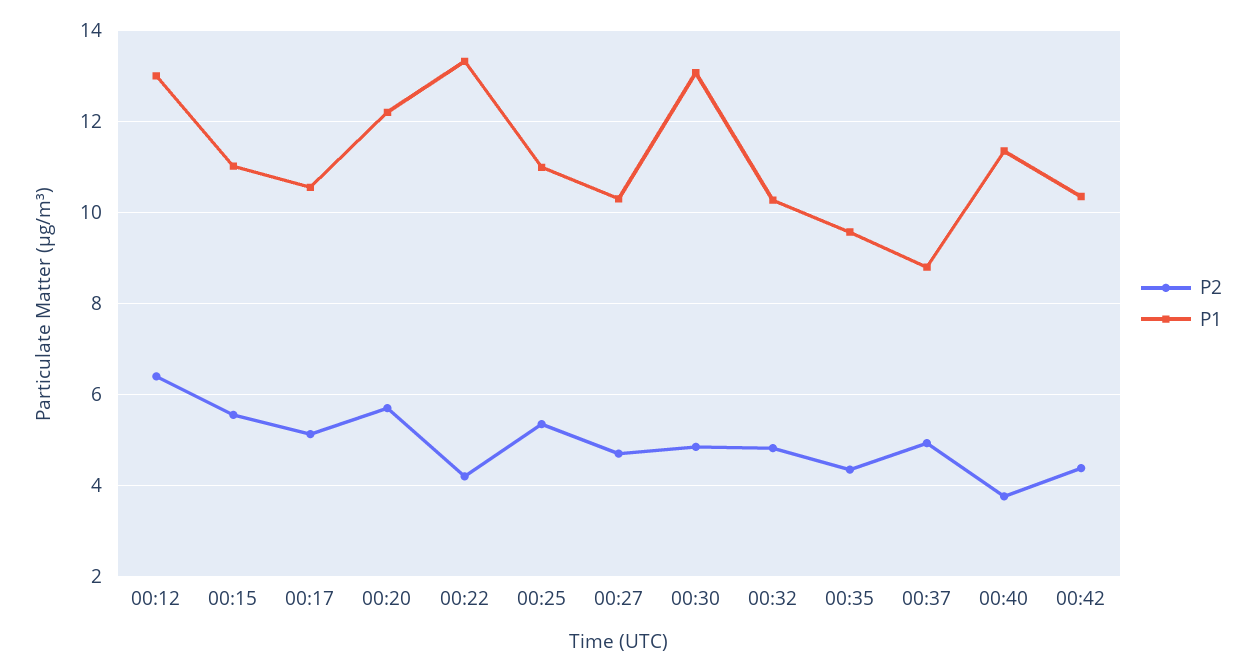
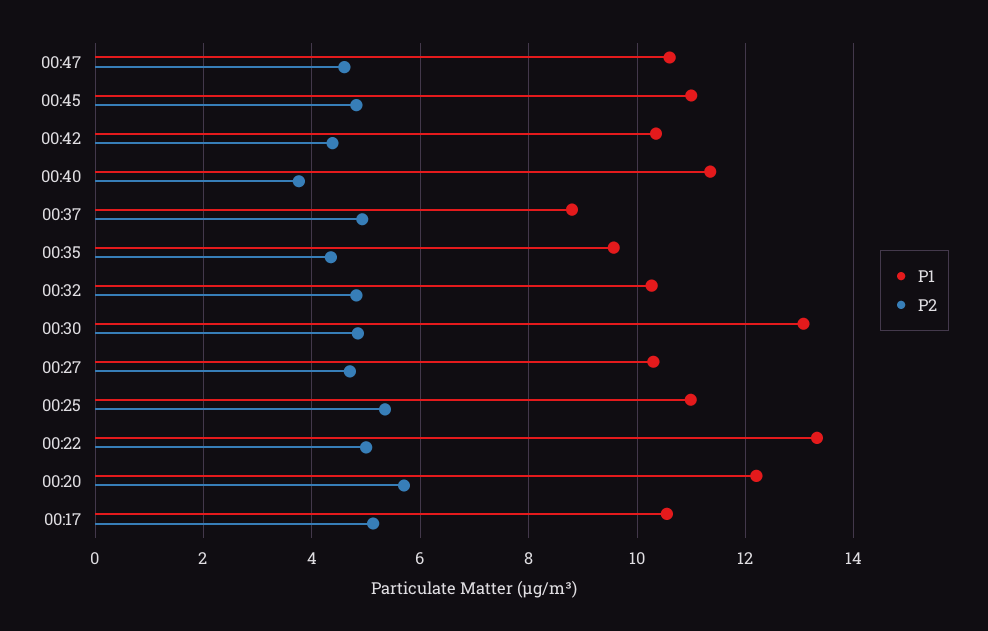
P2, 00:12: 6.4 -> none
P1, 00:12: 13 -> none
P2, 00:15: 5.6 -> none
P1, 00:15: 11 -> none
P2, 00:22: 4.2 -> 5
P1, 00:47: none -> 10.6
P2, 00:47: none -> 4.6
P1, 00:45: none -> 11
P2, 00:45: none -> 4.8

